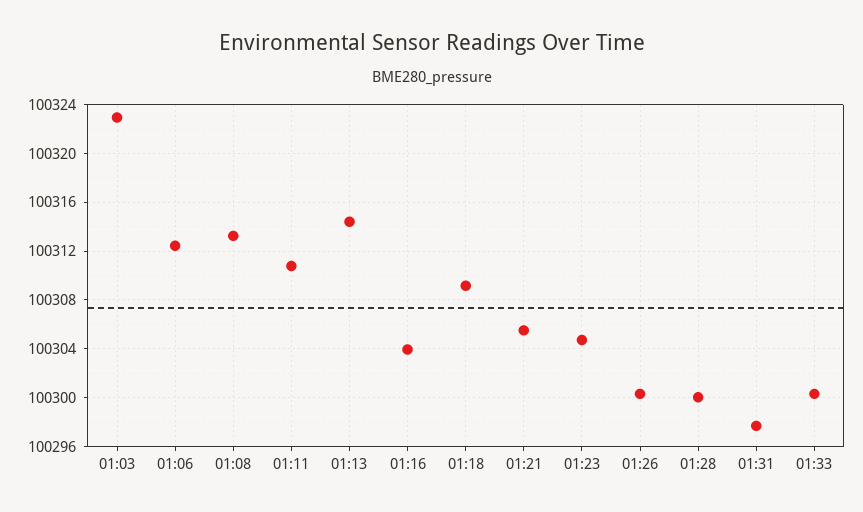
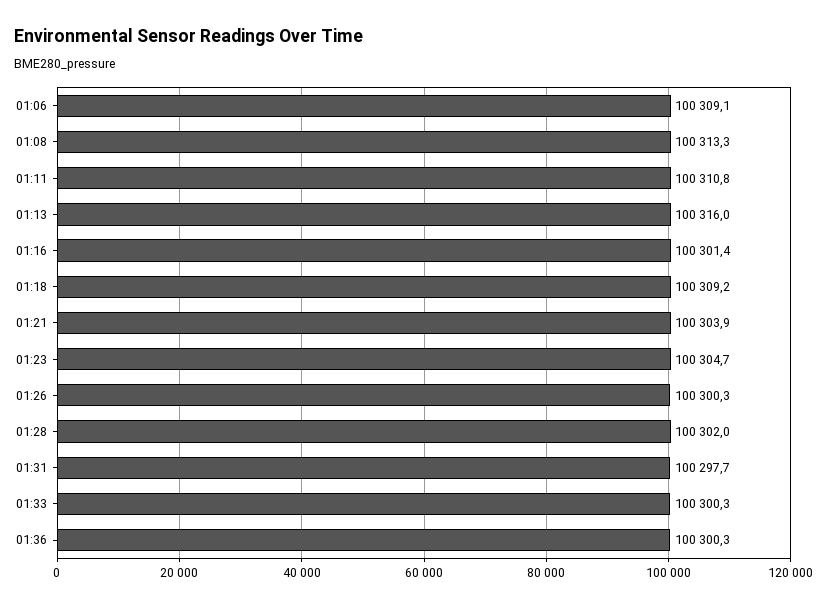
01:03: 100323 -> none
01:06: 100312.5 -> 100309.1
01:13: 100314.5 -> 100316
01:16: 100304 -> 100301.4
01:21: 100305.5 -> 100303.9
01:28: 100300 -> 100302
01:36: none -> 100300.3

